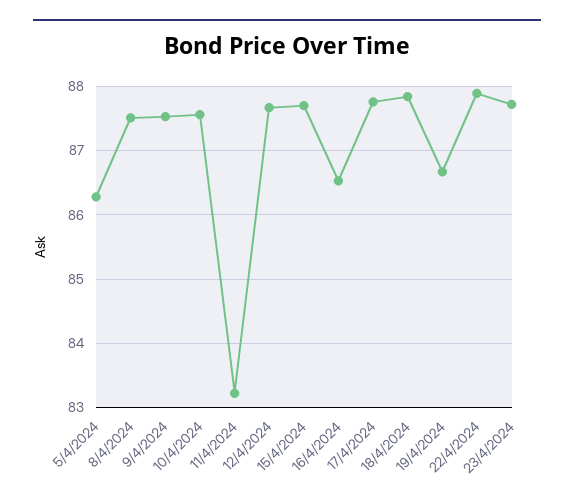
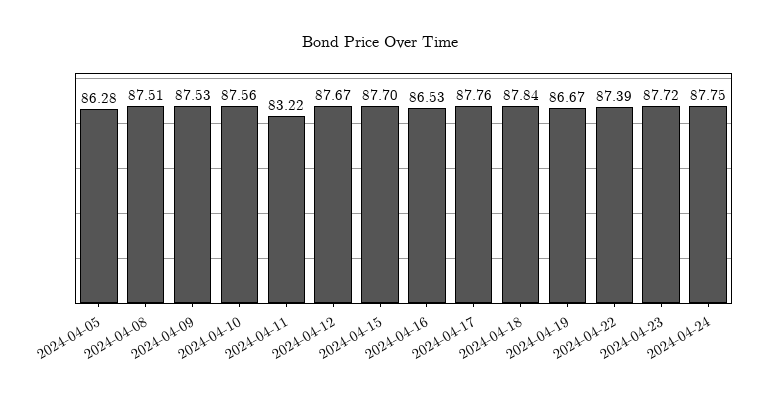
22/4/2024: 87.9 -> 87.39
2024-04-24: none -> 87.75

